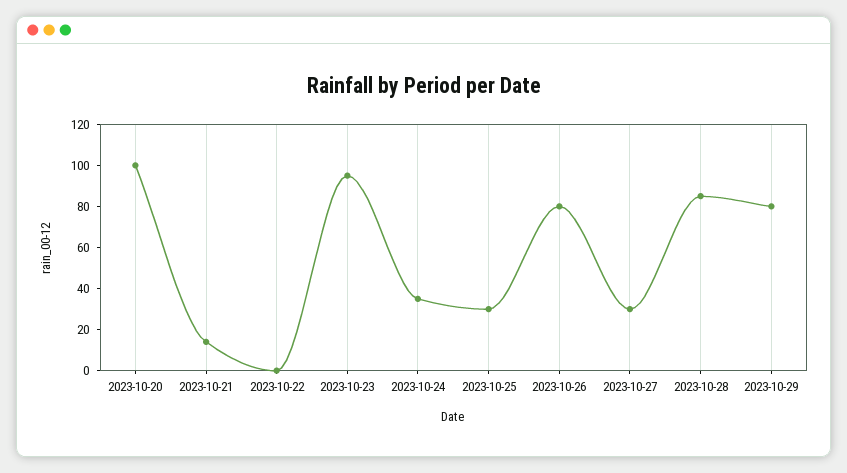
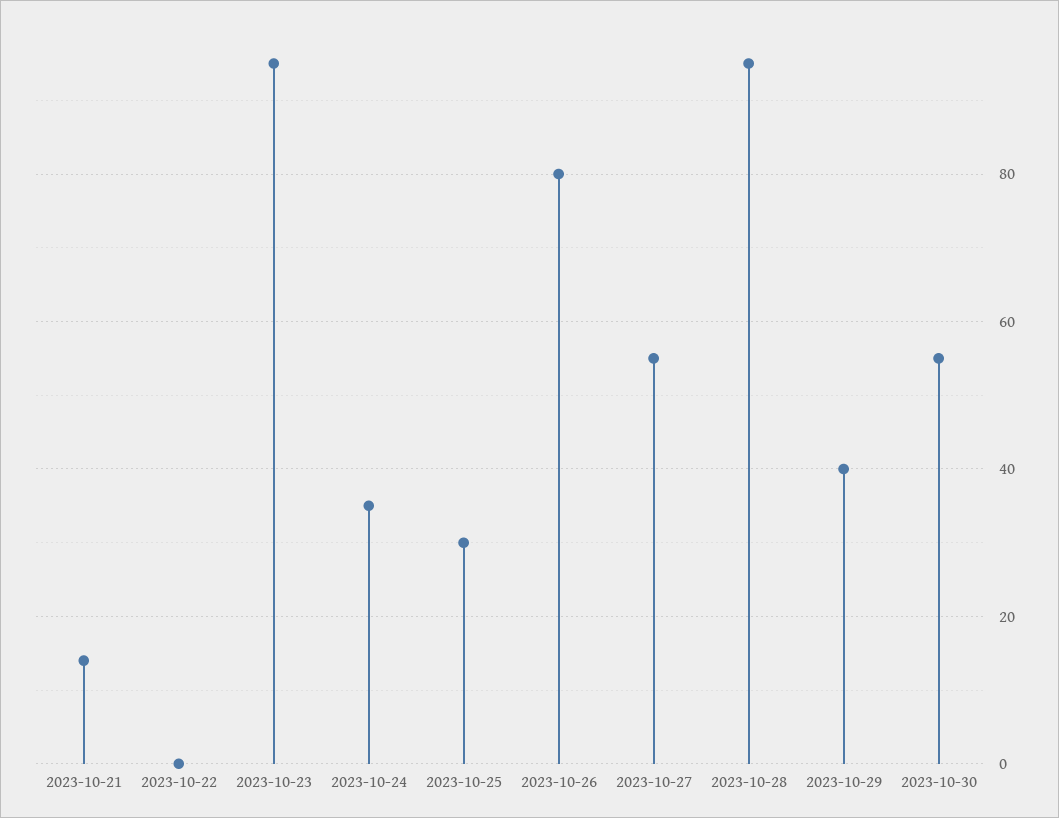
2023-10-20: 100 -> none
2023-10-27: 30 -> 55
2023-10-28: 85 -> 95
2023-10-29: 80 -> 40
2023-10-30: none -> 55

